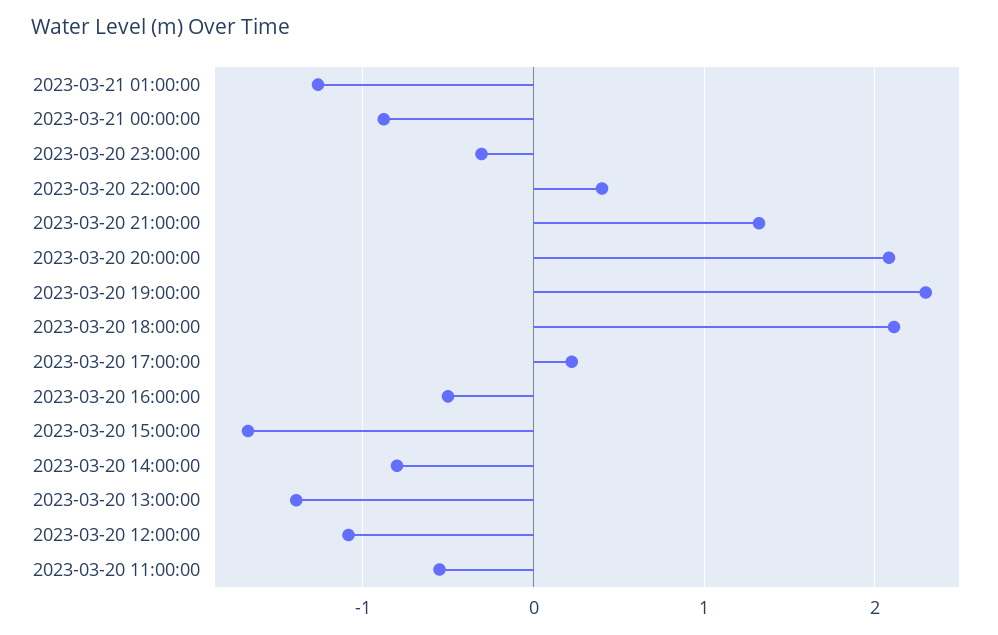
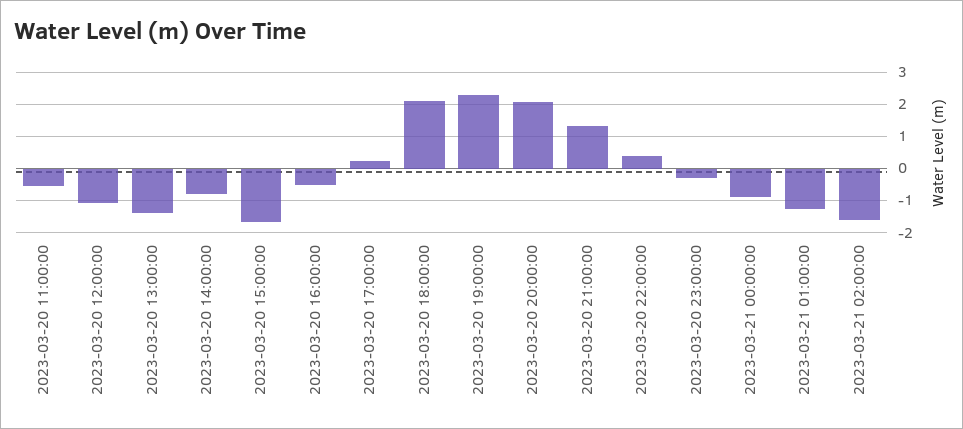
2023-03-21 02:00:00: none -> -1.6

